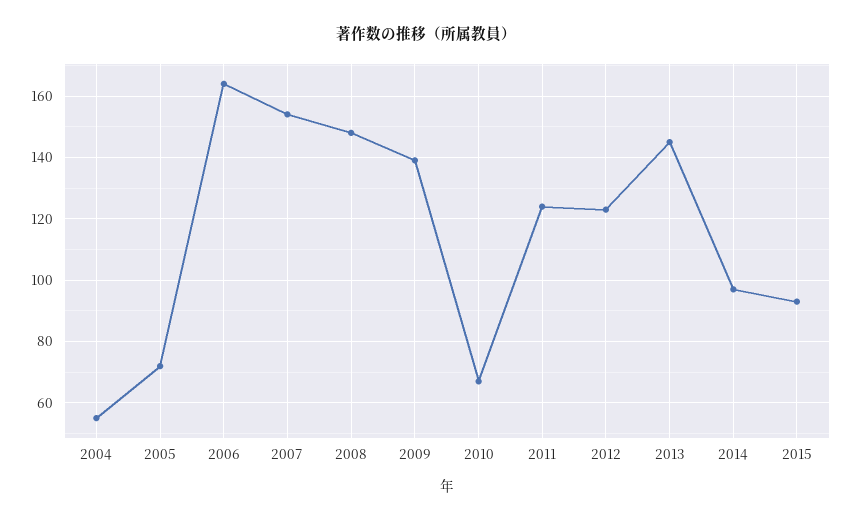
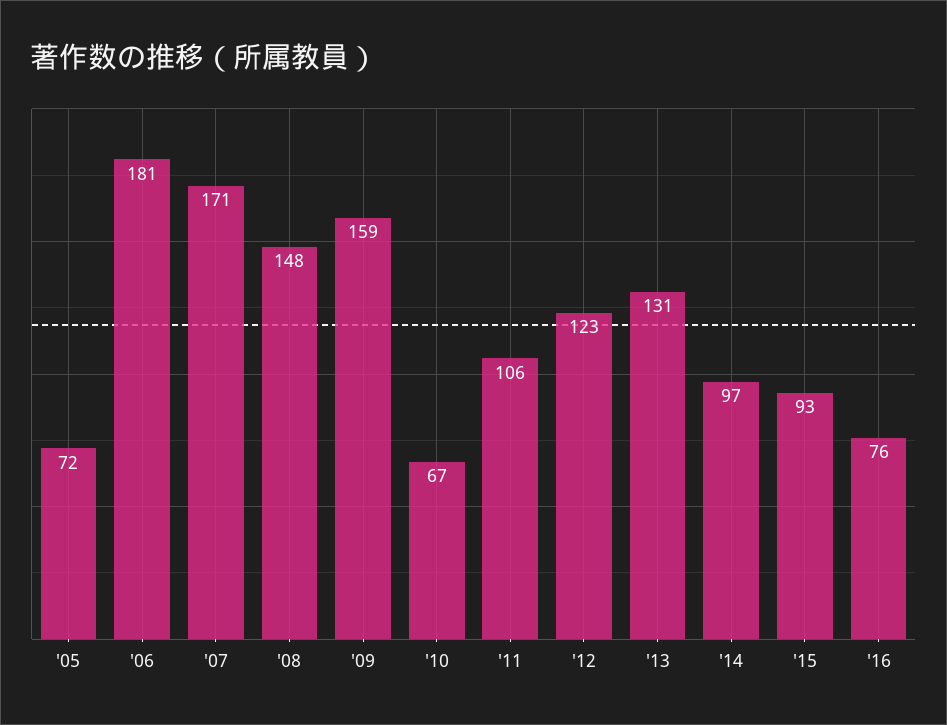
2004: 55 -> none
2006: 165 -> 181
2007: 155 -> 171
2009: 140 -> 159
2011: 125 -> 106
2013: 145 -> 131
'16: none -> 76

